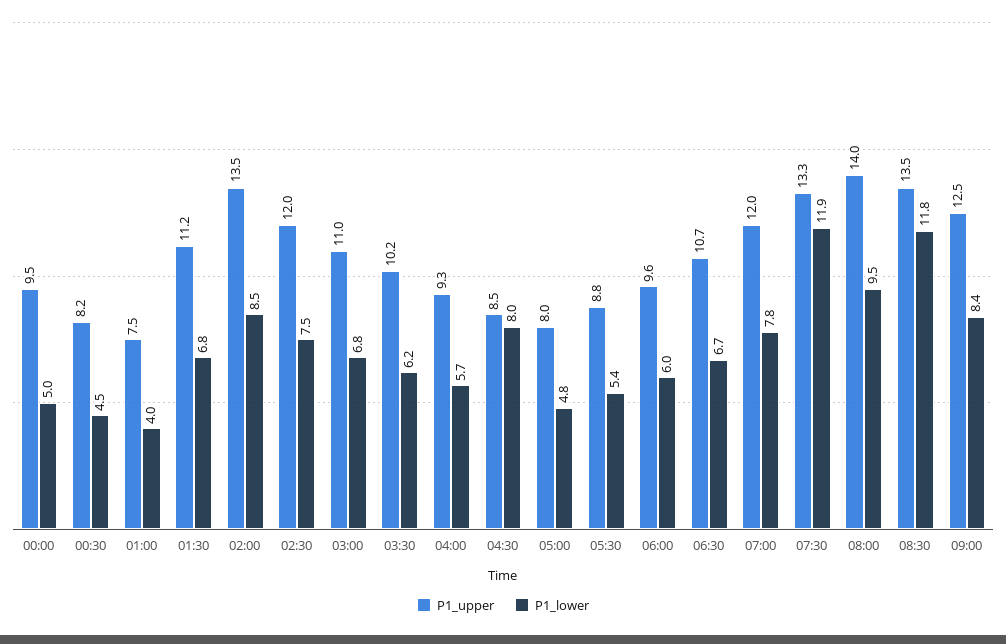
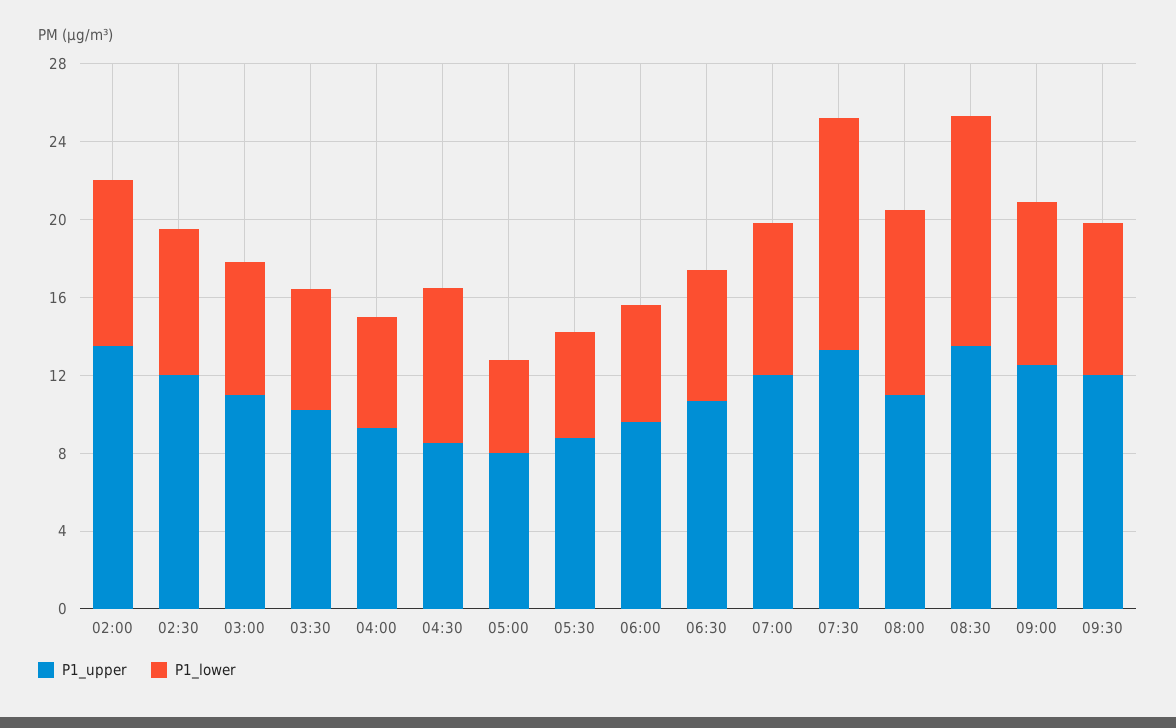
P1_upper, 00:00: 9.5 -> none
P1_lower, 00:00: 5 -> none
P1_upper, 00:30: 8.2 -> none
P1_lower, 00:30: 4.5 -> none
P1_upper, 01:00: 7.5 -> none
P1_lower, 01:00: 4 -> none
P1_upper, 01:30: 11.2 -> none
P1_lower, 01:30: 6.8 -> none
P1_upper, 08:00: 14 -> 11
P1_upper, 09:30: none -> 12
P1_lower, 09:30: none -> 8

